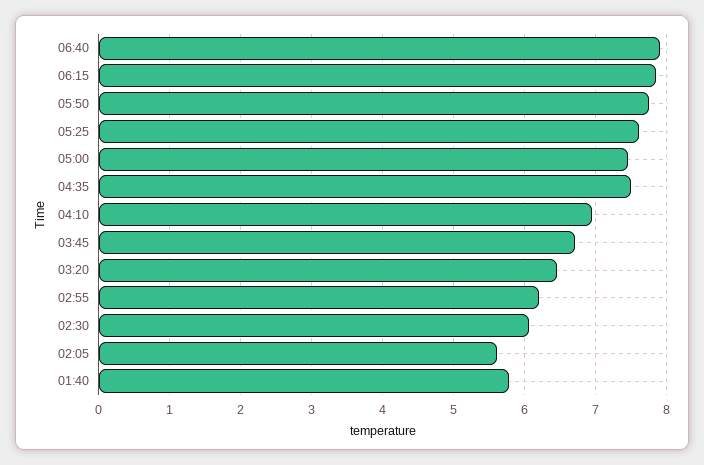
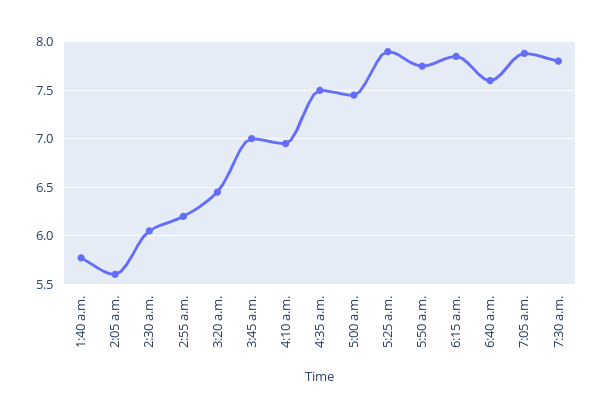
06:40: 7.9 -> 7.6
05:25: 7.6 -> 7.9
03:45: 6.7 -> 7
7:05 a.m.: none -> 7.9
7:30 a.m.: none -> 7.8

